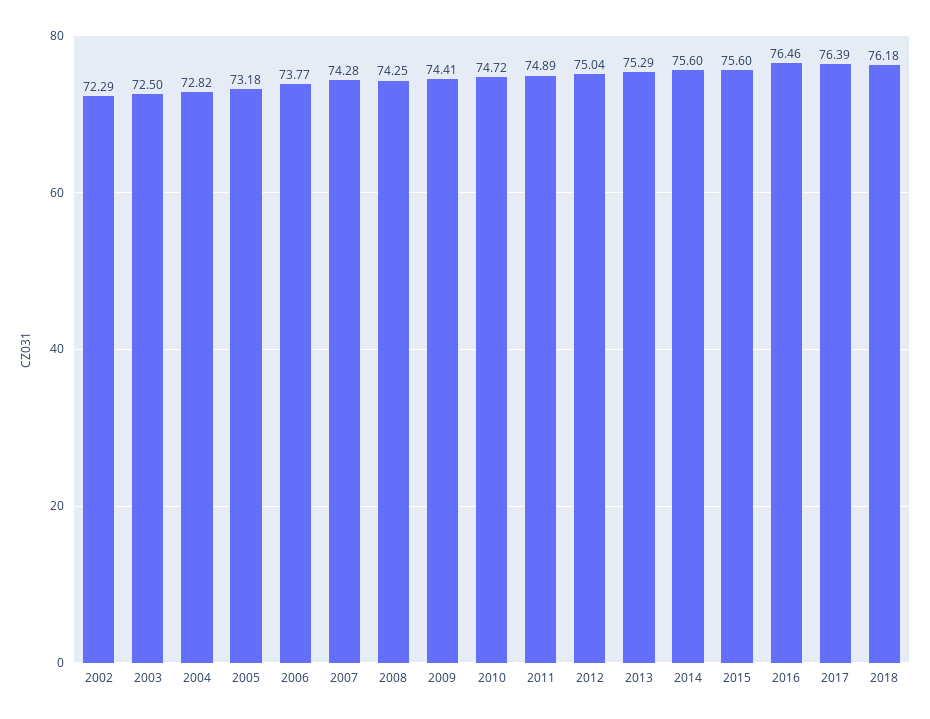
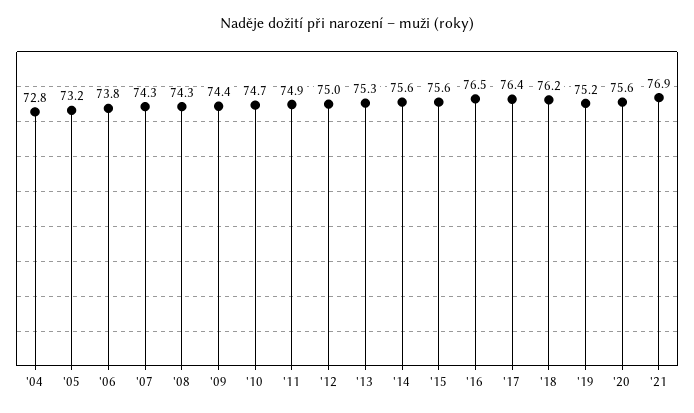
2002: 72.29 -> none
2003: 72.5 -> none
'19: none -> 75.2
'20: none -> 75.6
'21: none -> 76.9

